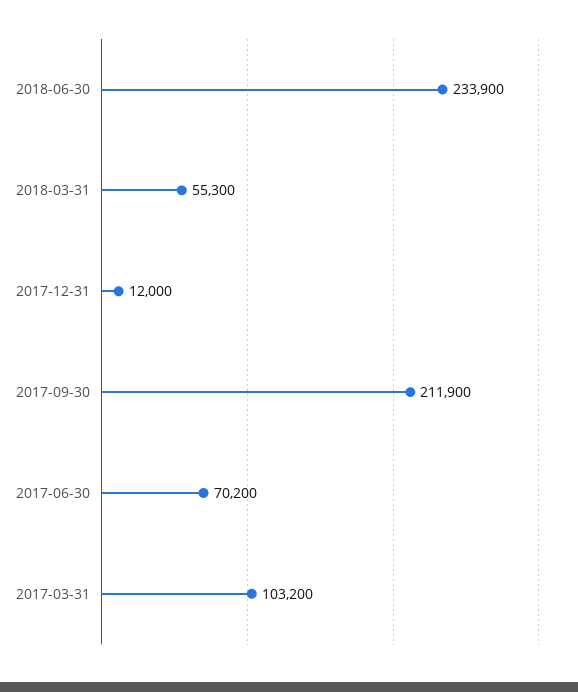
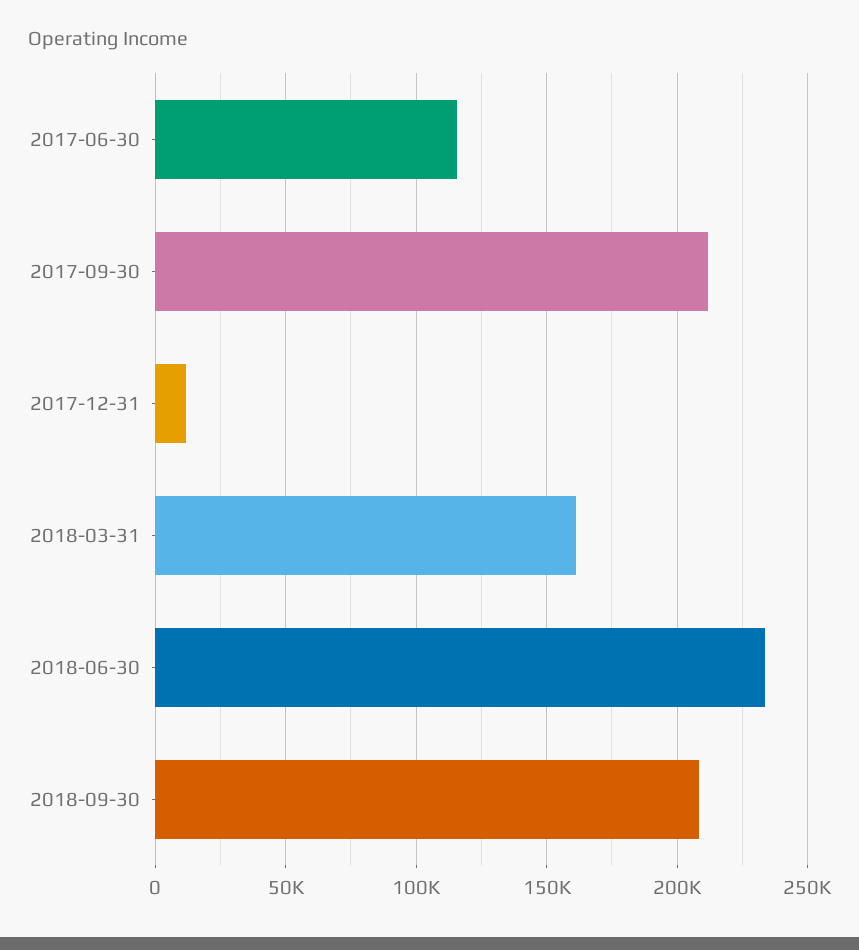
2018-03-31: 55300 -> 160000
2017-06-30: 70200 -> 115000
2017-03-31: 103200 -> none
2018-09-30: none -> 210000

